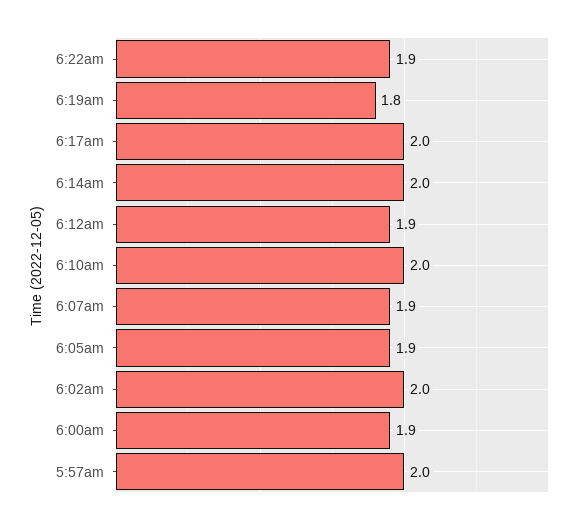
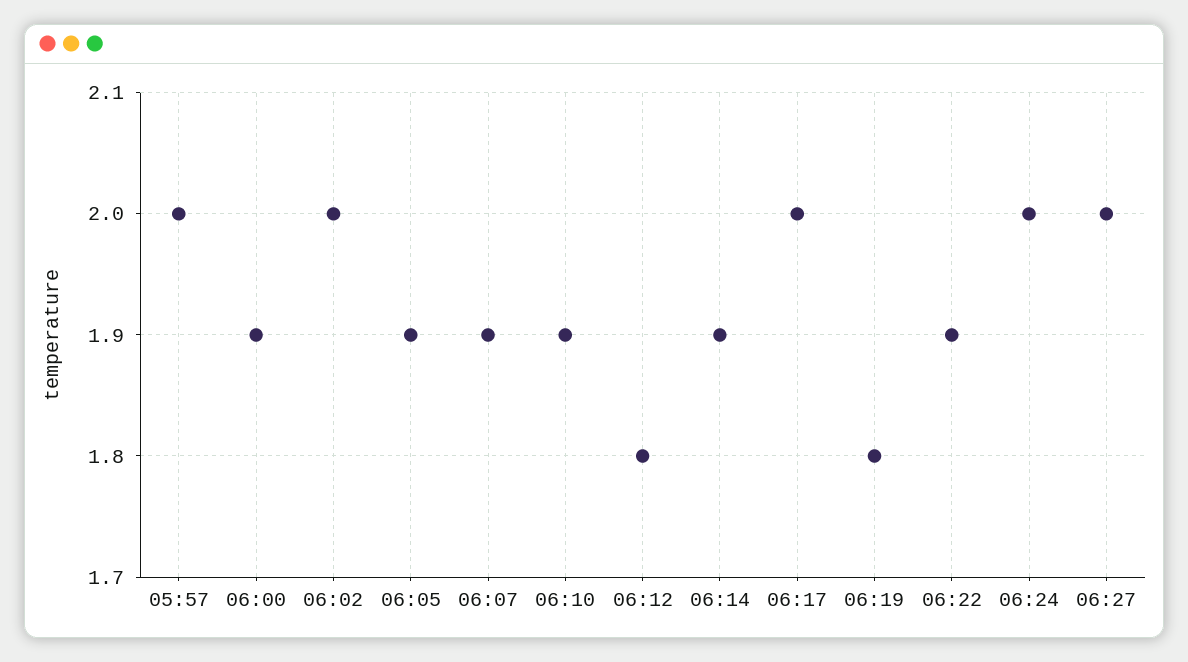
6:14am: 2 -> 1.9
6:12am: 1.9 -> 1.8
6:10am: 2 -> 1.9
06:24: none -> 2
06:27: none -> 2

